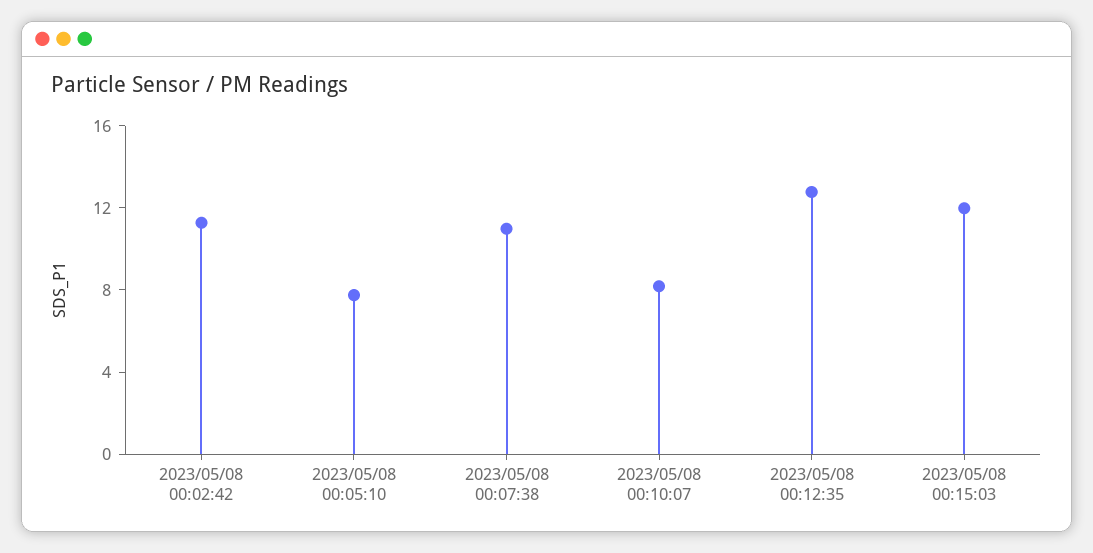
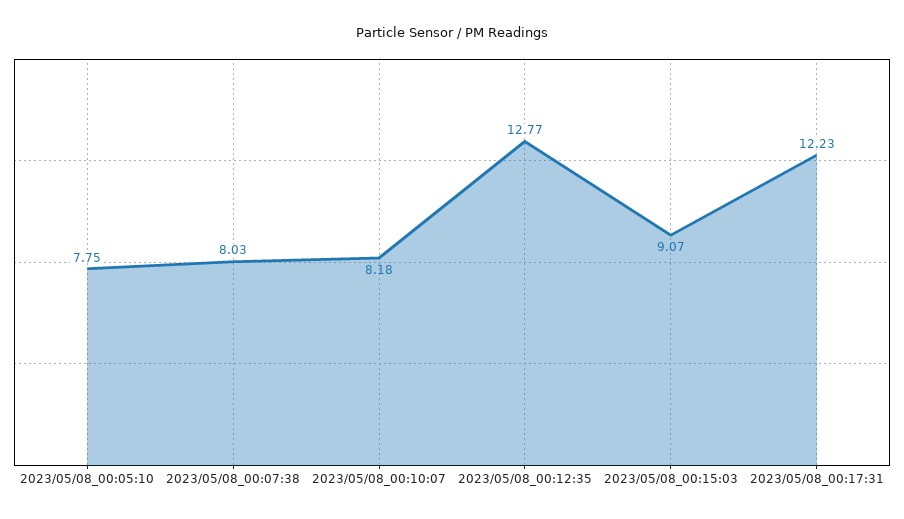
2023/05/08 00:02:42: 11 -> none
2023/05/08 00:07:38: 11 -> 8.03
2023/05/08 00:15:03: 12 -> 9.07
2023/05/08_00:17:31: none -> 12.23

